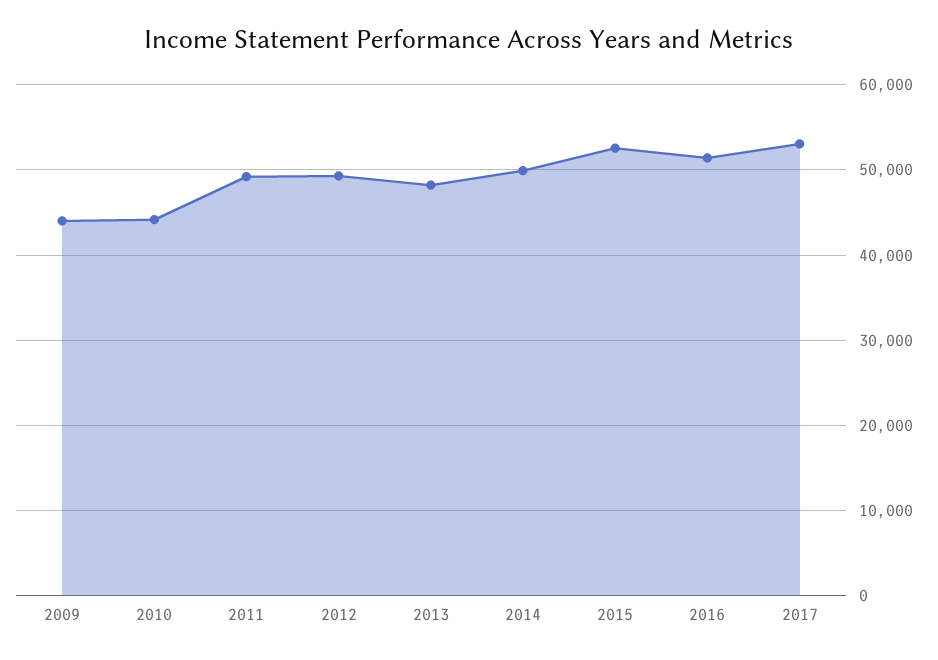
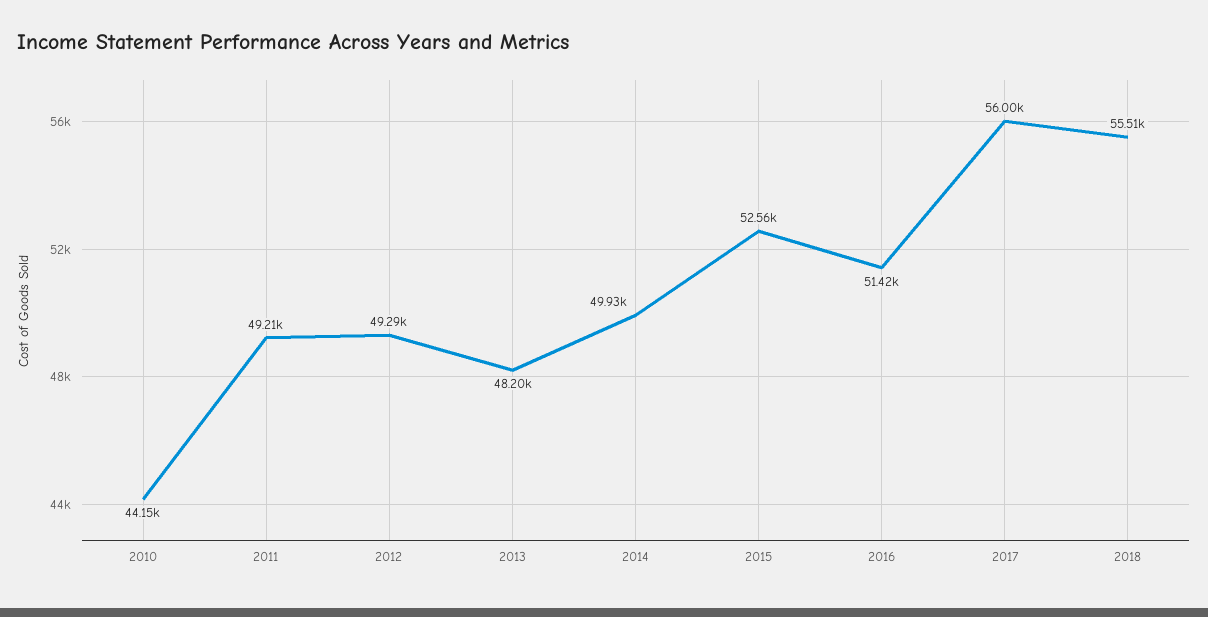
2009: 44000 -> none
2017: 53000 -> 56000
2018: none -> 55510

